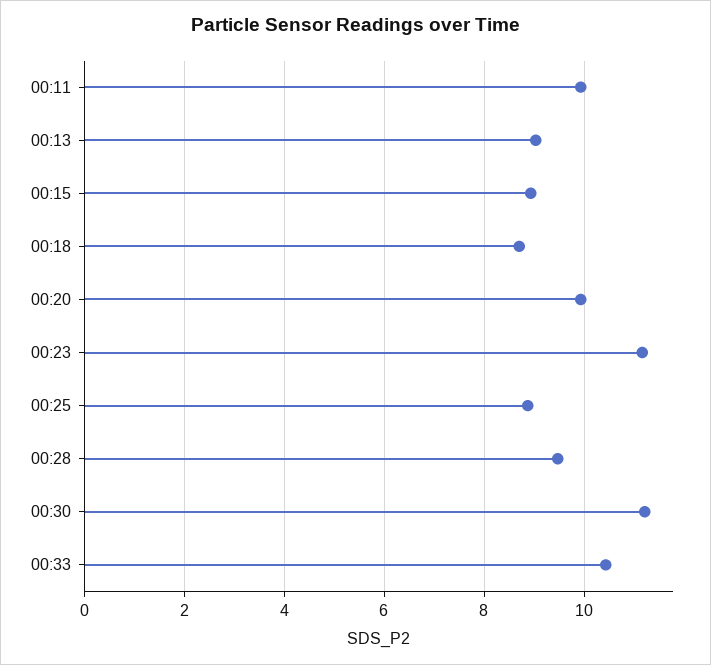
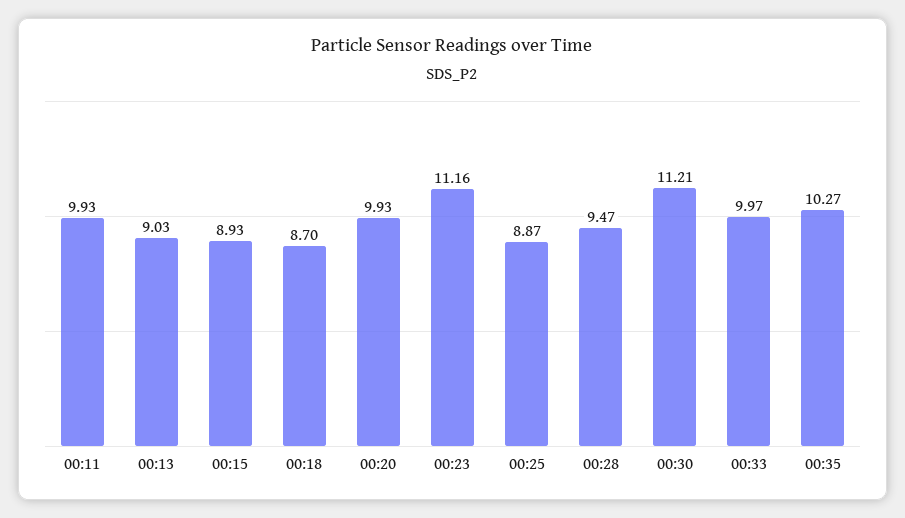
00:33: 10.4 -> 9.97
00:35: none -> 10.27

